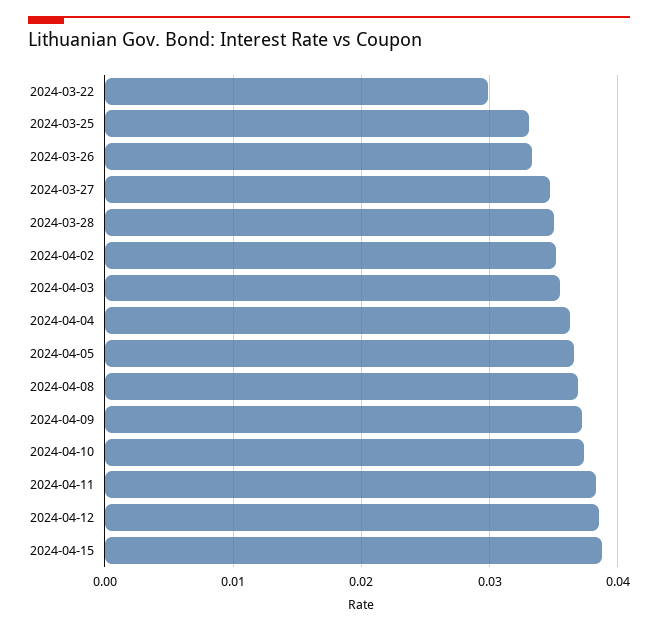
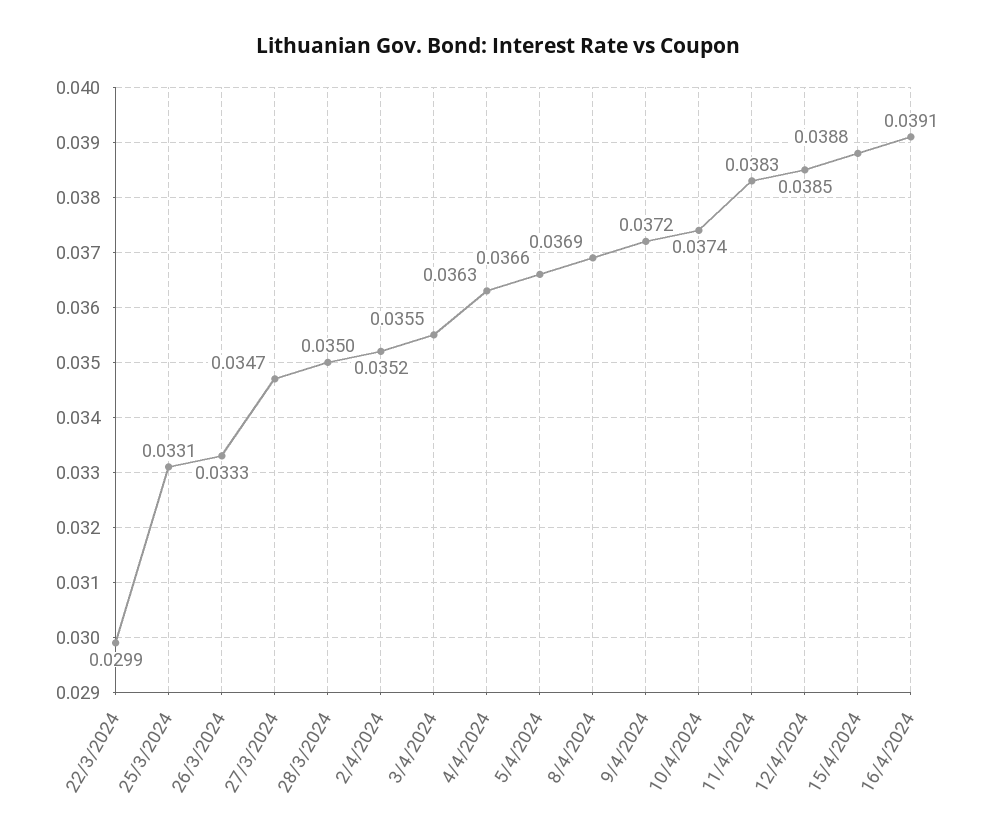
16/4/2024: none -> 0.0391

